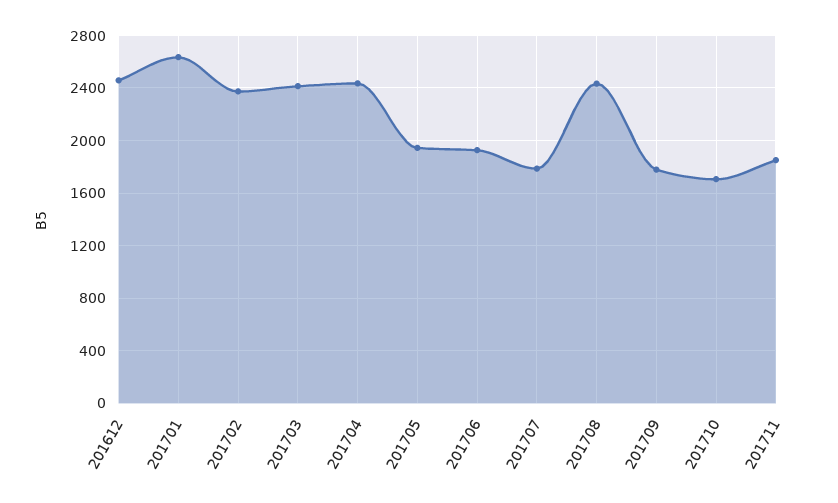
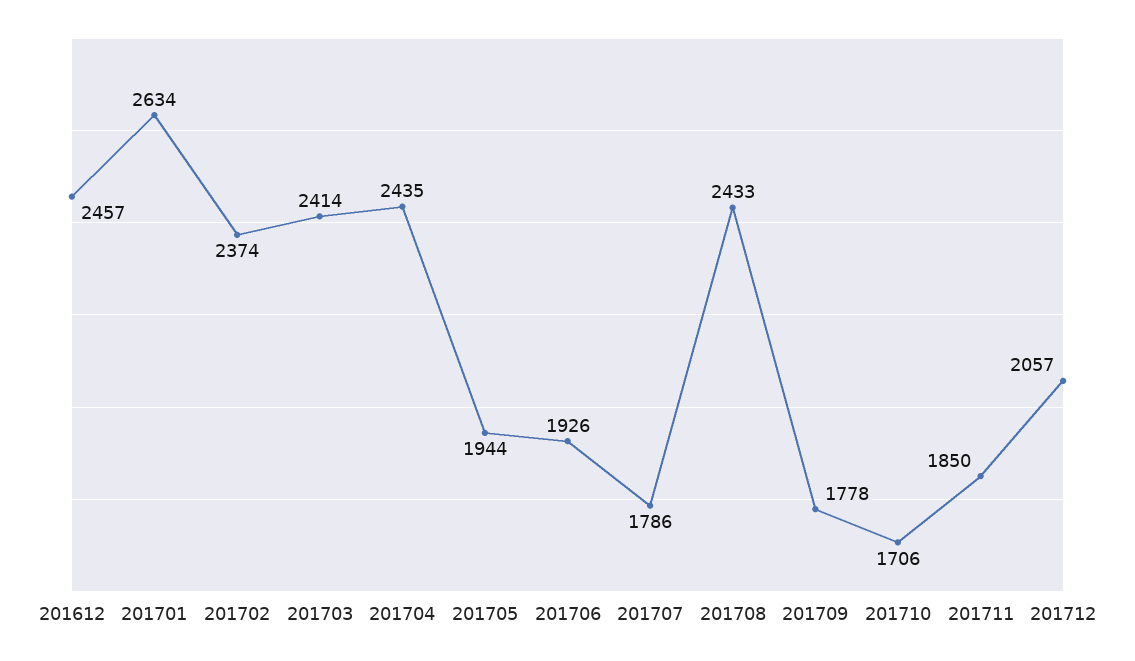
201712: none -> 2057

